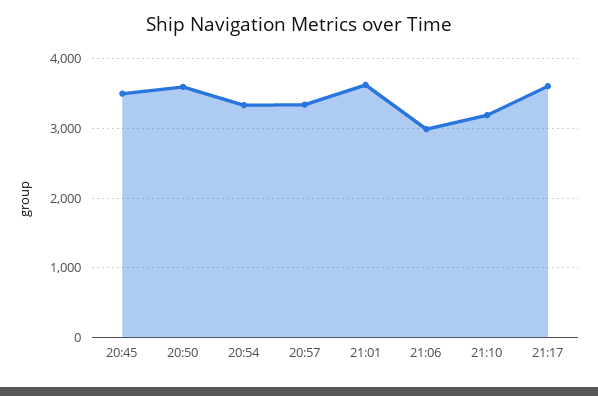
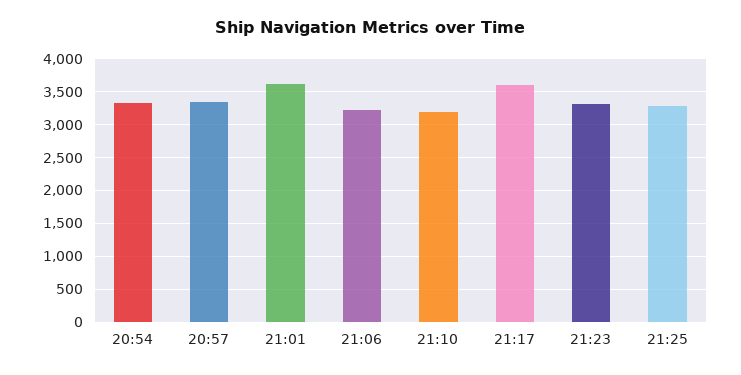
20:45: 3500 -> none
20:50: 3600 -> none
21:06: 3000 -> 3200
21:23: none -> 3300
21:25: none -> 3300

